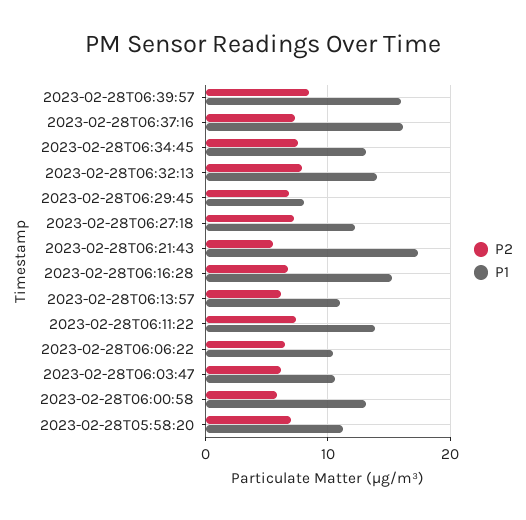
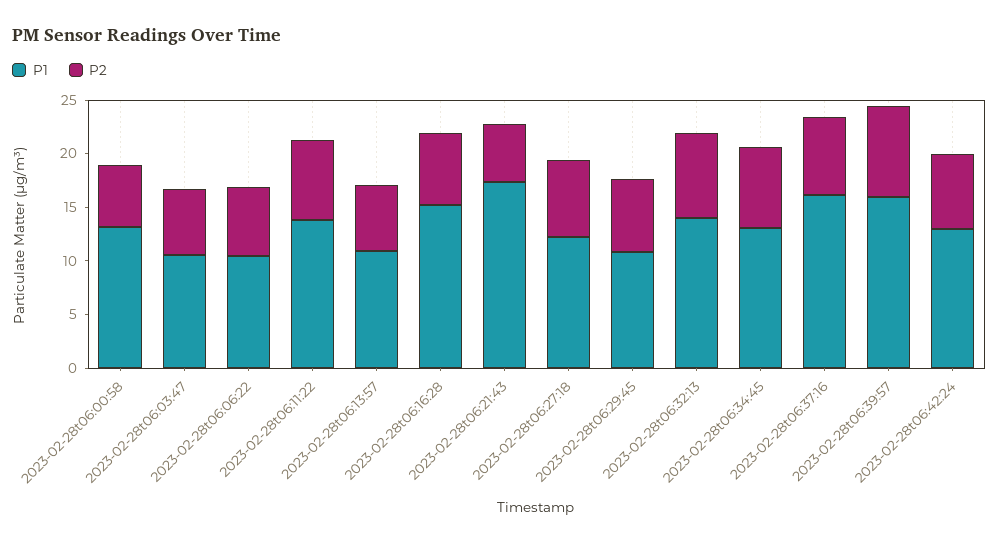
P1, 2023-02-28T06:29:45: 8 -> 11
P2, 2023-02-28T05:58:20: 7 -> none
P1, 2023-02-28T05:58:20: 11 -> none
P1, 2023-02-28t06:42:24: none -> 13
P2, 2023-02-28t06:42:24: none -> 7

